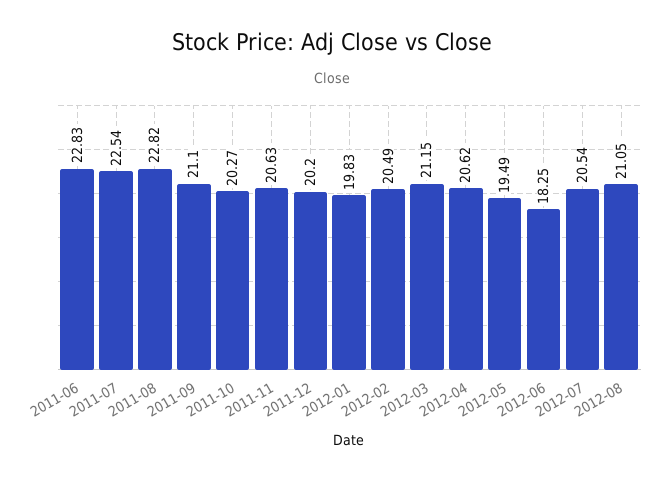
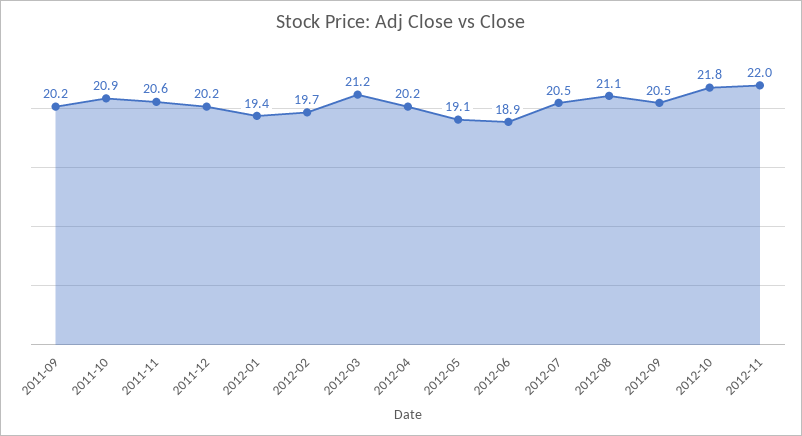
2011-06: 22.83 -> none
2011-07: 22.54 -> none
2011-08: 22.82 -> none
2011-09: 21.1 -> 20.2
2011-10: 20.27 -> 20.9
2012-01: 19.83 -> 19.4
2012-02: 20.49 -> 19.7
2012-04: 20.62 -> 20.2
2012-05: 19.49 -> 19.1
2012-06: 18.25 -> 18.9
2012-09: none -> 20.5
2012-10: none -> 21.8
2012-11: none -> 22

